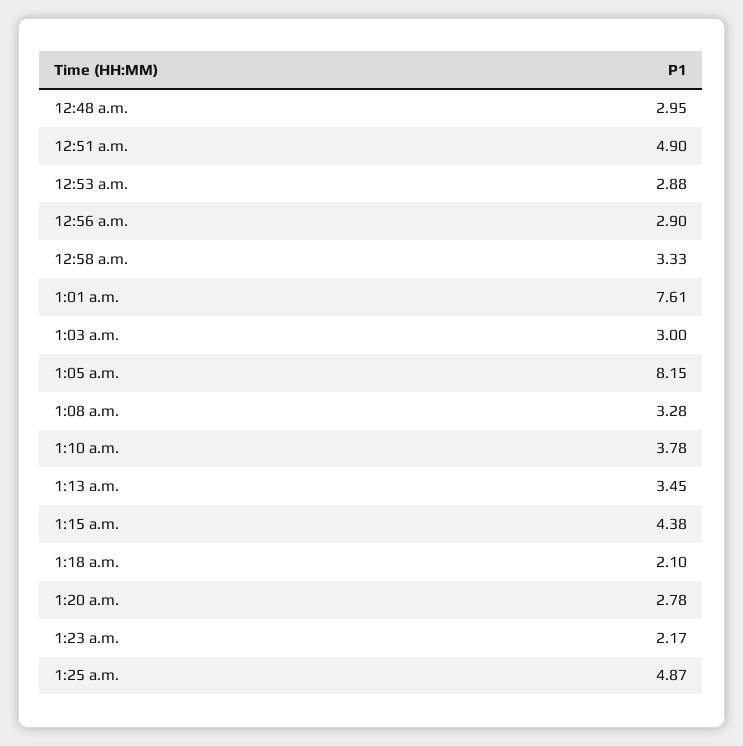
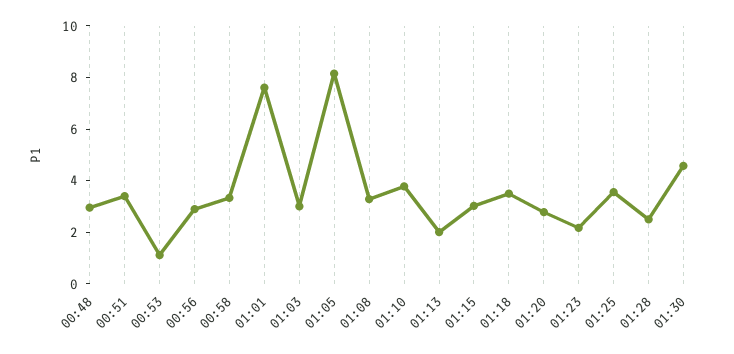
12:51 a.m.: 4.9 -> 3.5
12:53 a.m.: 2.88 -> 1
1:13 a.m.: 3.45 -> 2
1:15 a.m.: 4.38 -> 3
1:18 a.m.: 2.1 -> 3.5
1:25 a.m.: 4.87 -> 3.5
01:28: none -> 2.5
01:30: none -> 4.5

